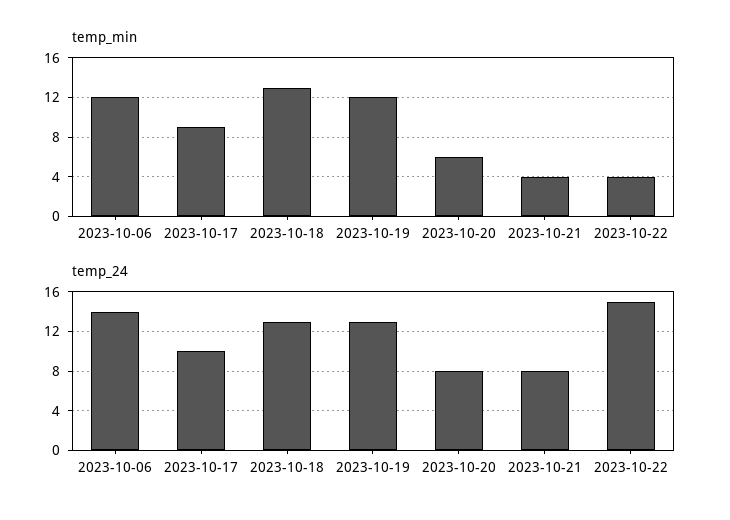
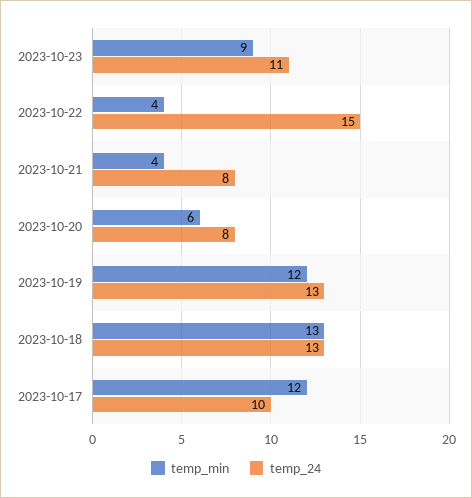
temp_min, 2023-10-06: 12 -> none
temp_min, 2023-10-17: 9 -> 12
temp_24, 2023-10-06: 14 -> none
temp_min, 2023-10-23: none -> 9
temp_24, 2023-10-23: none -> 11

